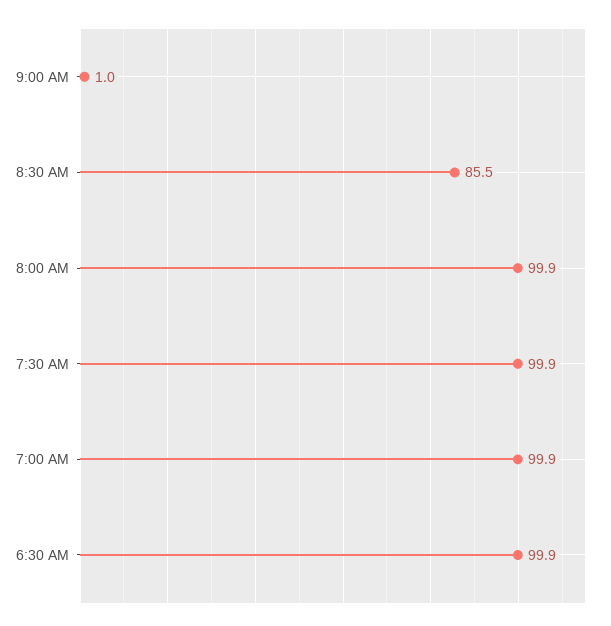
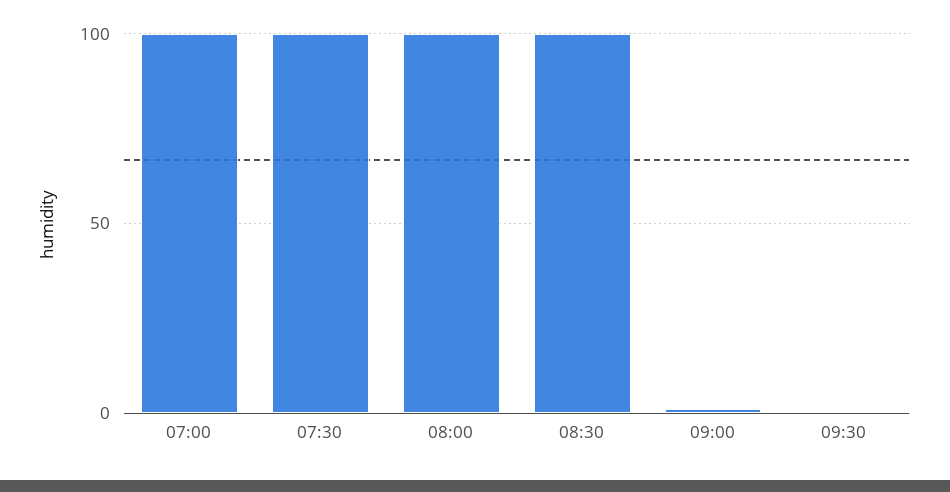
8:30 AM: 85.5 -> 100
6:30 AM: 99.9 -> none
09:30: none -> 0

